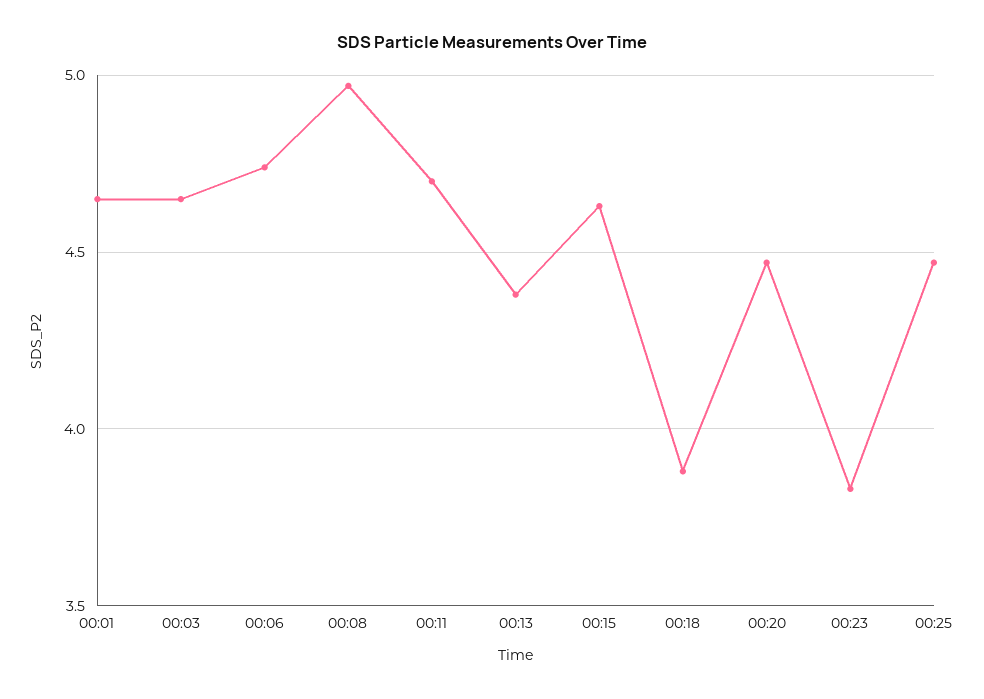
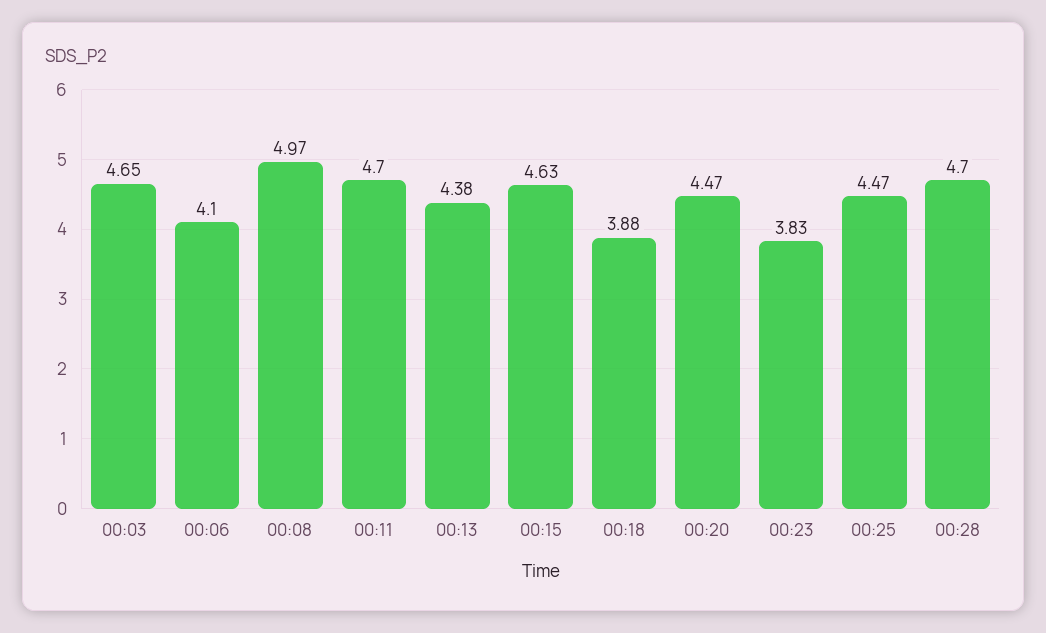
00:01: 4.65 -> none
00:06: 4.75 -> 4.1
00:28: none -> 4.7

